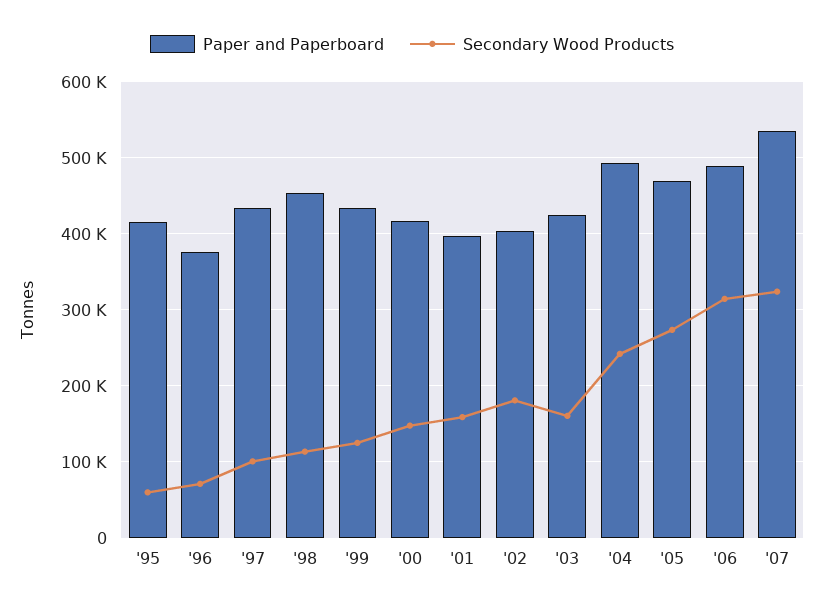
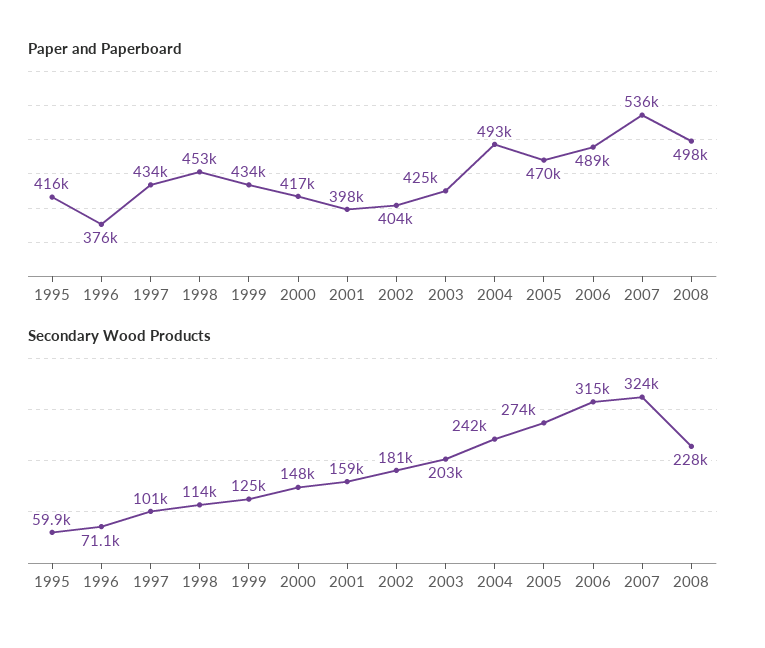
Secondary Wood Products, '03: 160000 -> 203000
Paper and Paperboard, 2008: none -> 498000
Secondary Wood Products, 2008: none -> 228000

